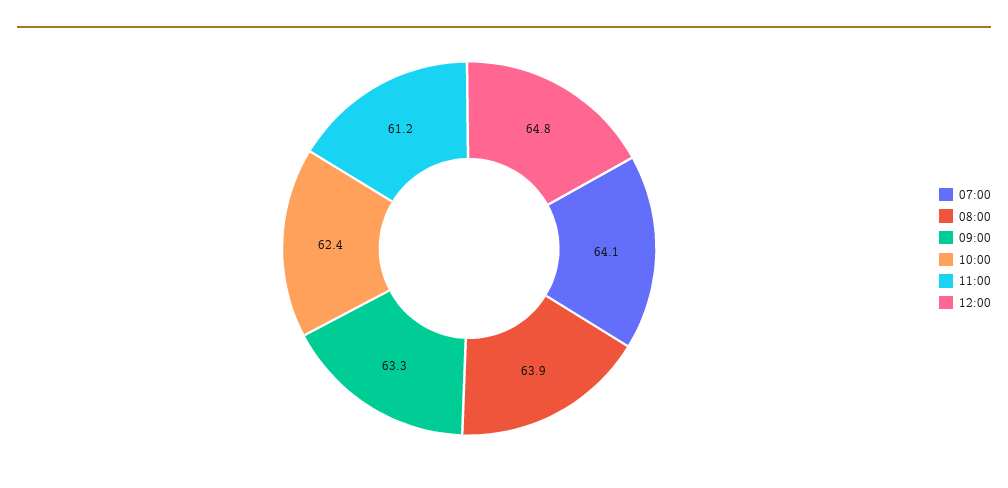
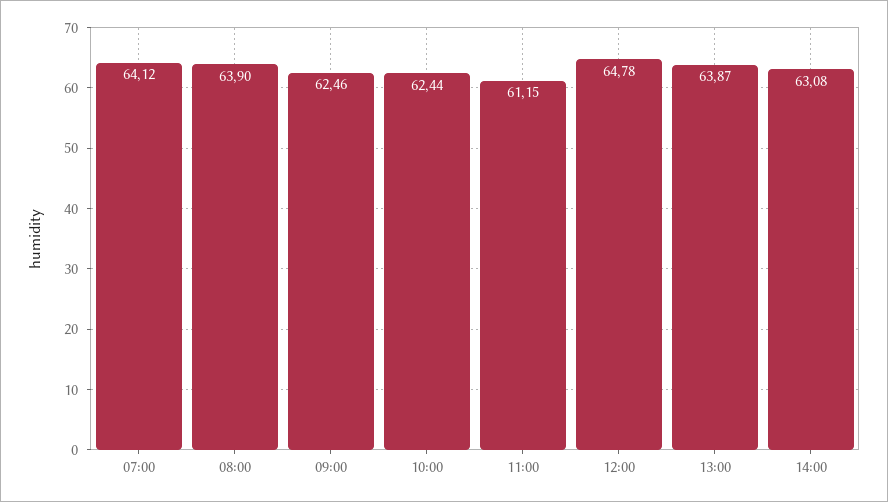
09:00: 63.3 -> 62.46
13:00: none -> 63.87
14:00: none -> 63.08

